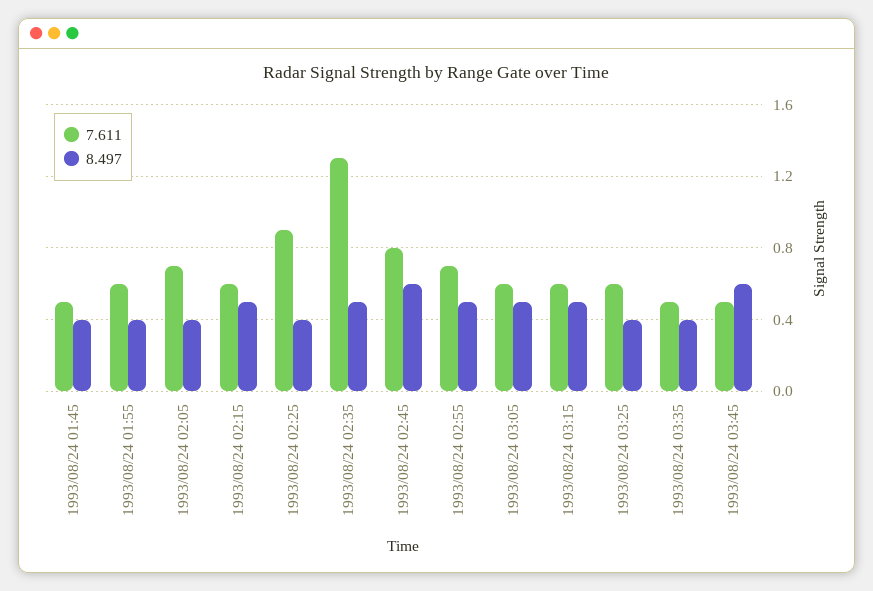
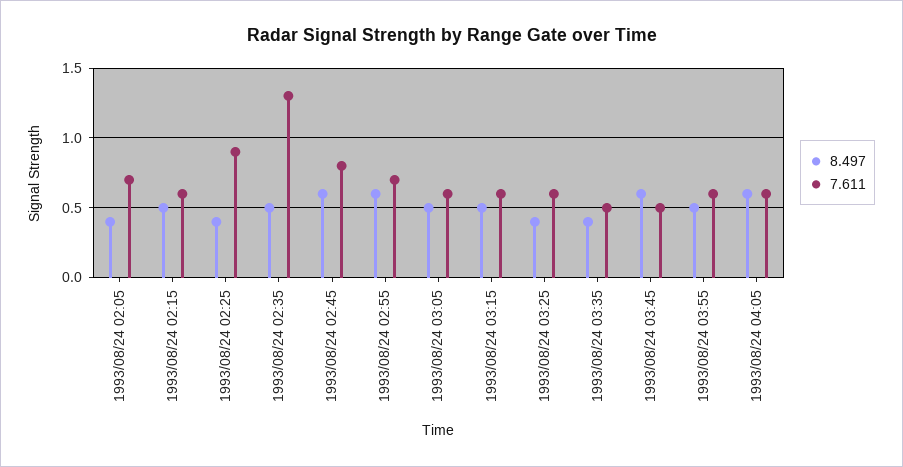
7.611, 1993/08/24 01:45: 0.5 -> none
8.497, 1993/08/24 01:45: 0.4 -> none
7.611, 1993/08/24 01:55: 0.6 -> none
8.497, 1993/08/24 01:55: 0.4 -> none
8.497, 1993/08/24 02:55: 0.5 -> 0.6
8.497, 1993/08/24 03:55: none -> 0.5
7.611, 1993/08/24 03:55: none -> 0.6
8.497, 1993/08/24 04:05: none -> 0.6
7.611, 1993/08/24 04:05: none -> 0.6

